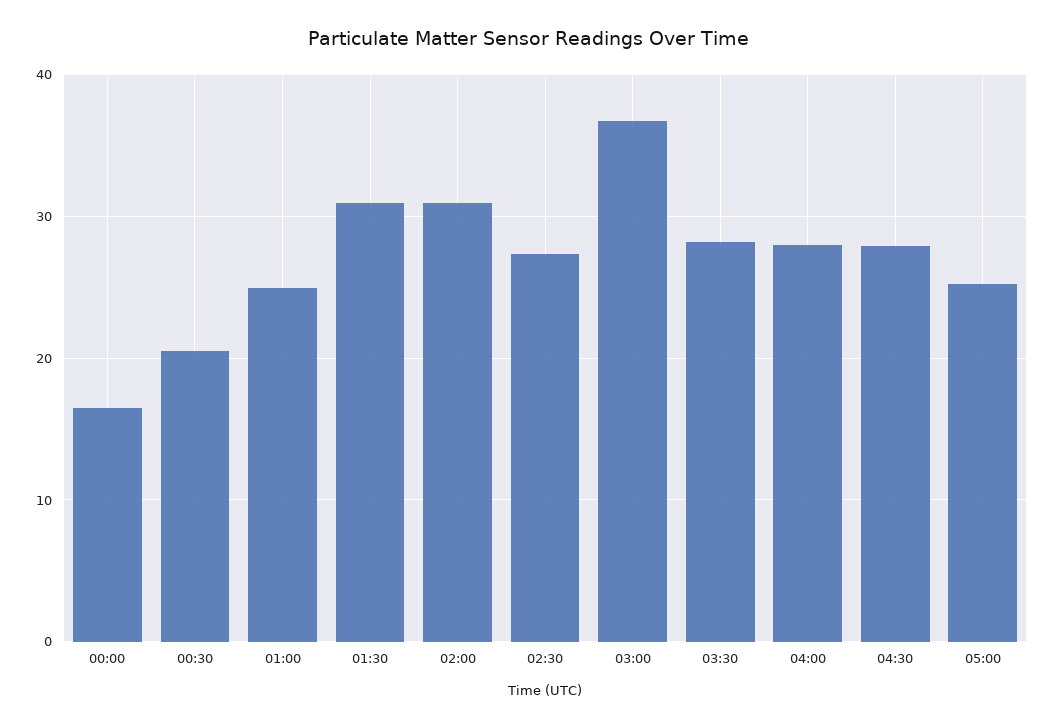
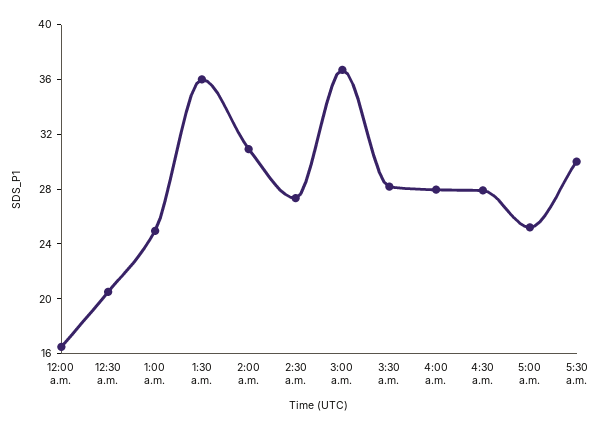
01:30: 31 -> 36
5:30 a.m.: none -> 30

